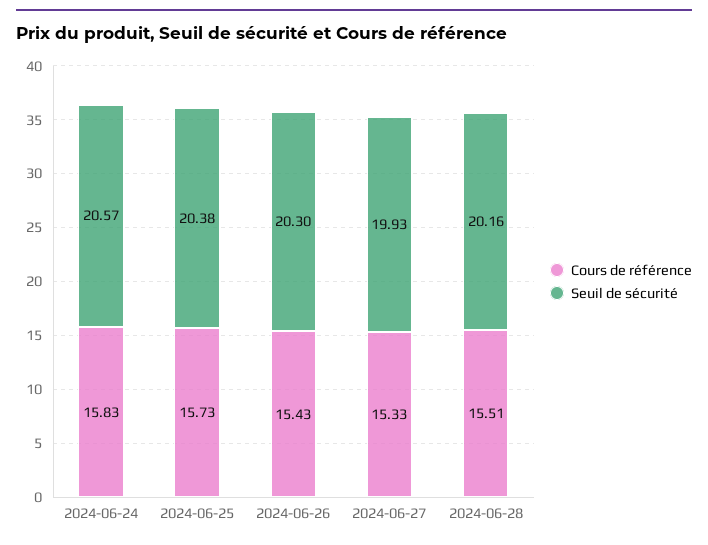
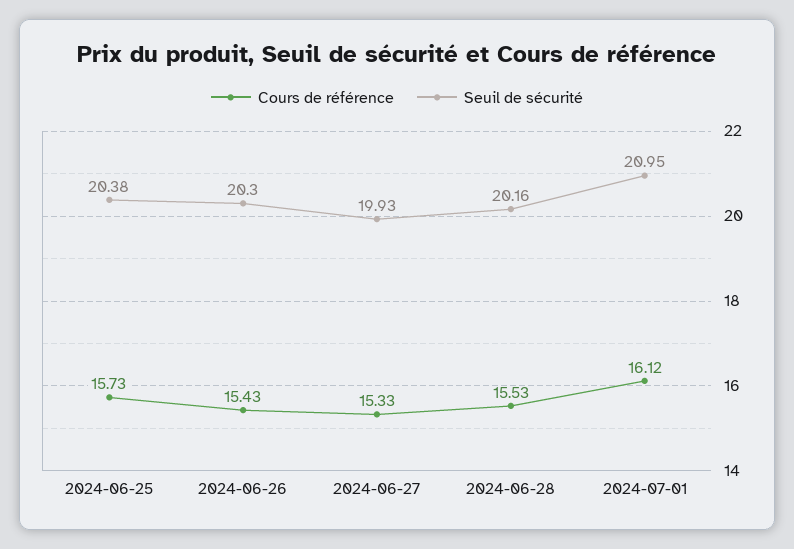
Cours de référence, 2024-06-24: 15.83 -> none
Seuil de sécurité, 2024-06-24: 20.57 -> none
Cours de référence, 2024-06-28: 15.51 -> 15.53
Cours de référence, 2024-07-01: none -> 16.12
Seuil de sécurité, 2024-07-01: none -> 20.95

